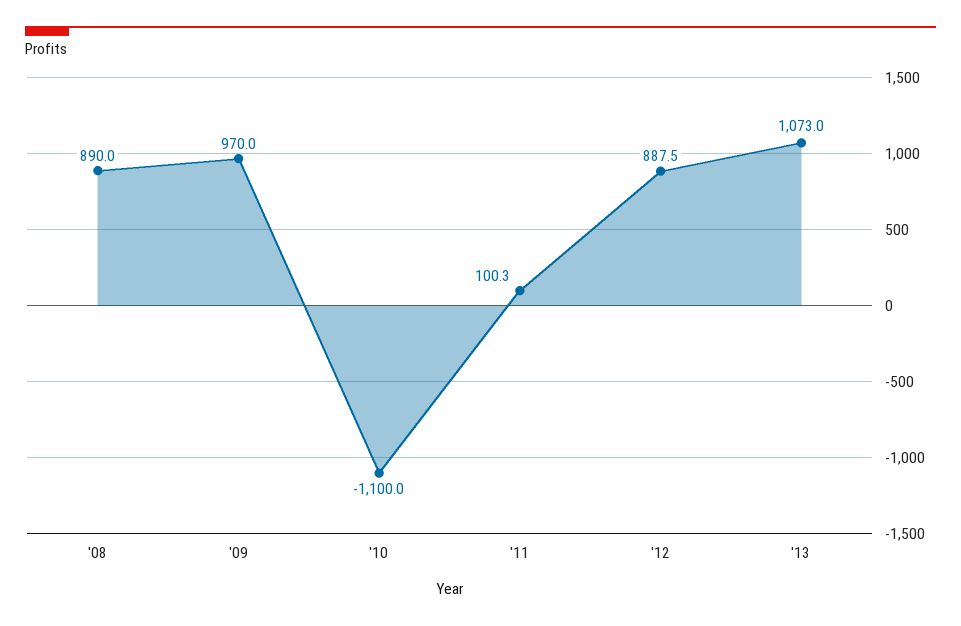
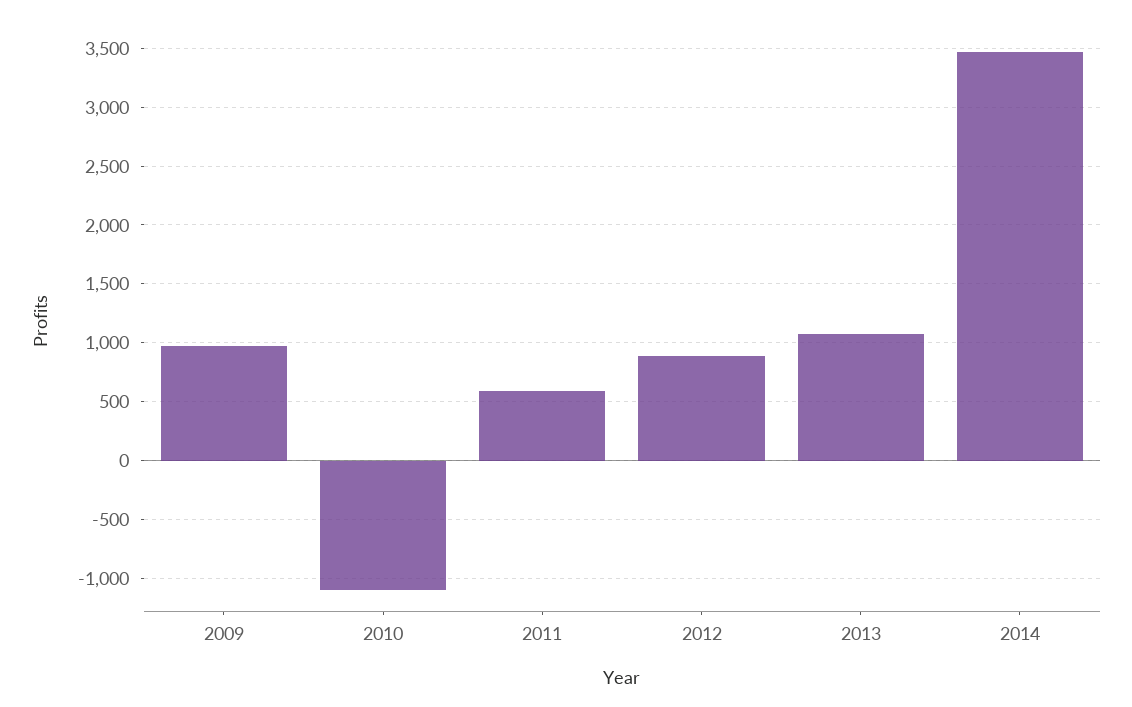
'08: 890 -> none
'11: 100.3 -> 600
2014: none -> 3500

